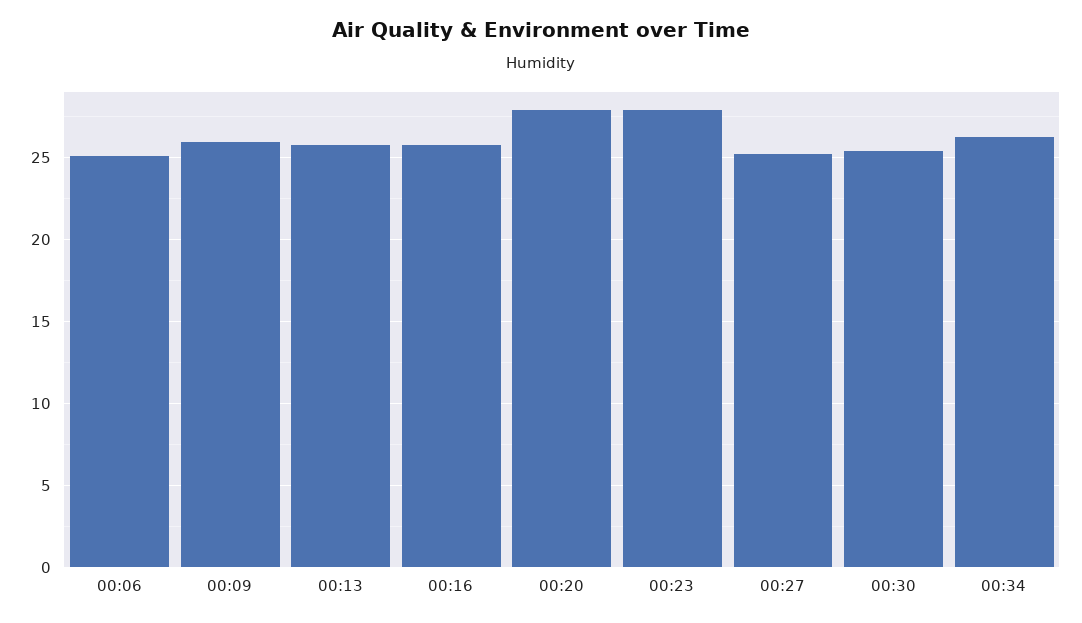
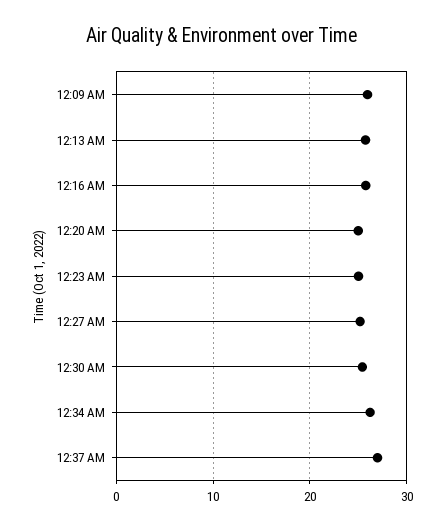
00:06: 25 -> none
00:20: 28 -> 25
00:23: 28 -> 25
12:37 AM: none -> 27

